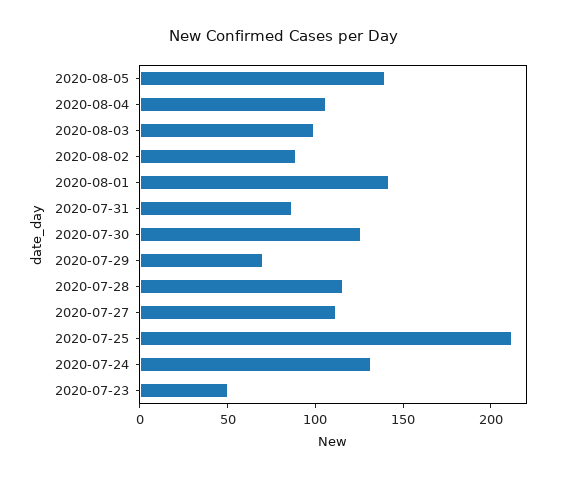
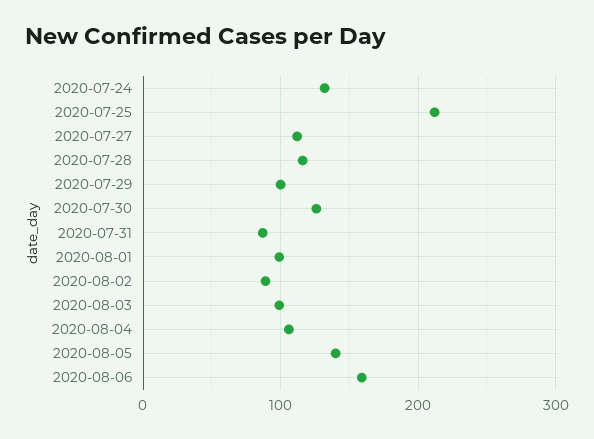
2020-08-01: 140 -> 100
2020-07-29: 70 -> 100
2020-07-23: 50 -> none
2020-08-06: none -> 160

